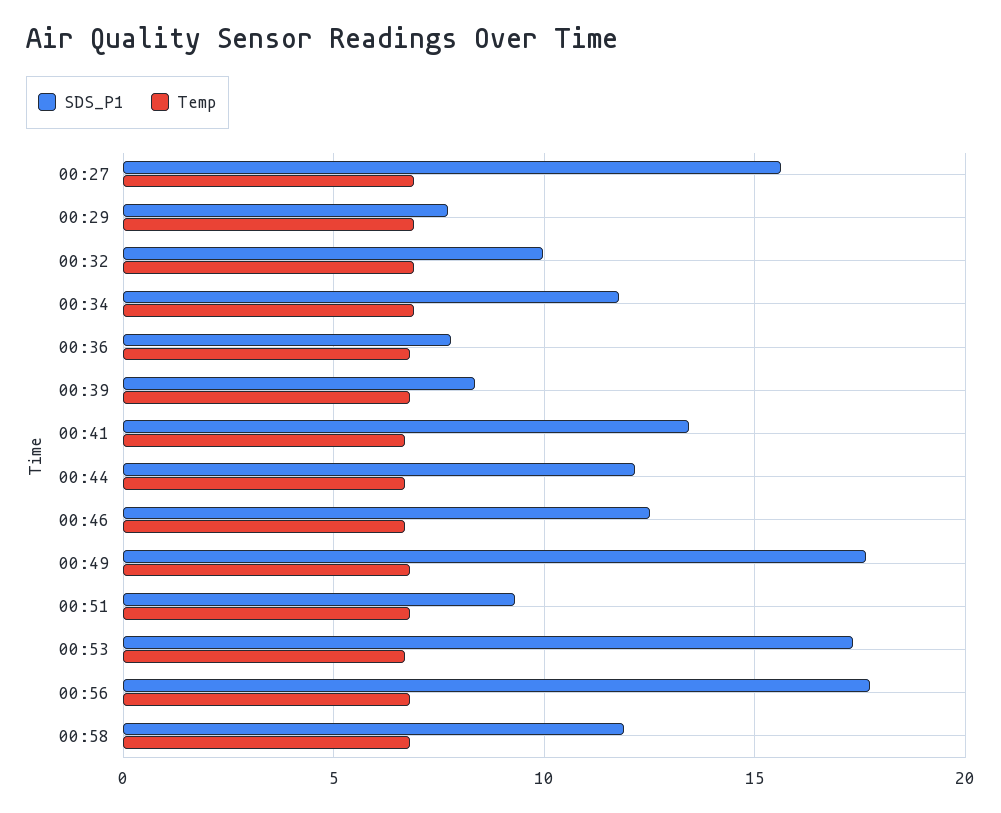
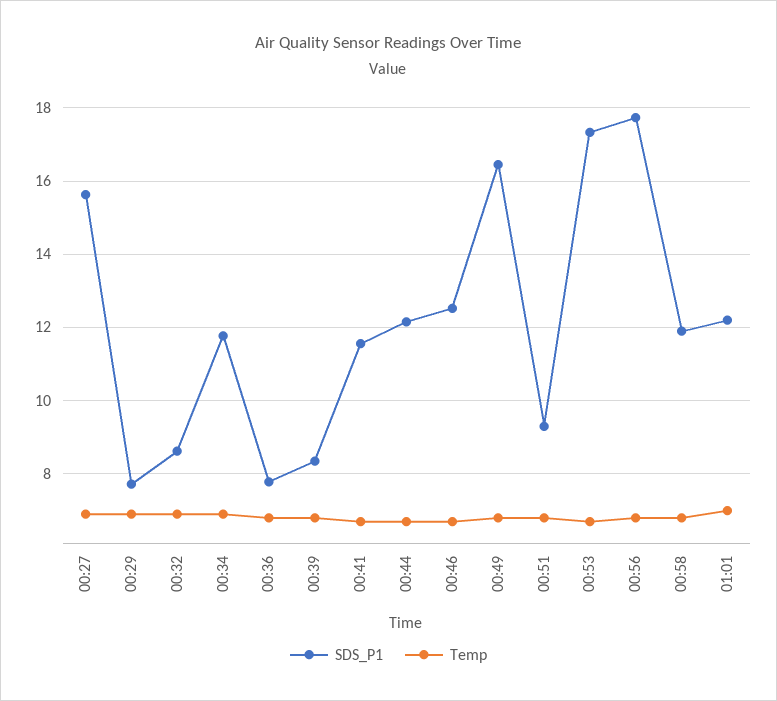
SDS_P1, 00:32: 10 -> 8.6
SDS_P1, 00:41: 13.5 -> 11.6
SDS_P1, 00:49: 17.5 -> 16.4
SDS_P1, 01:01: none -> 12.2
Temp, 01:01: none -> 7

